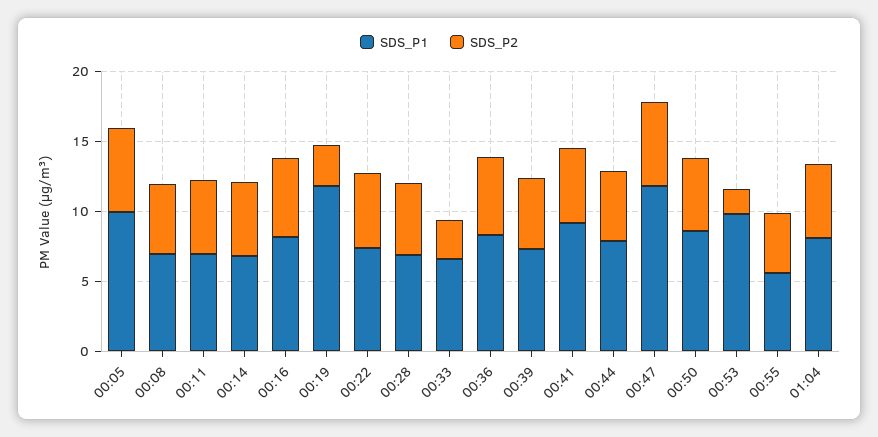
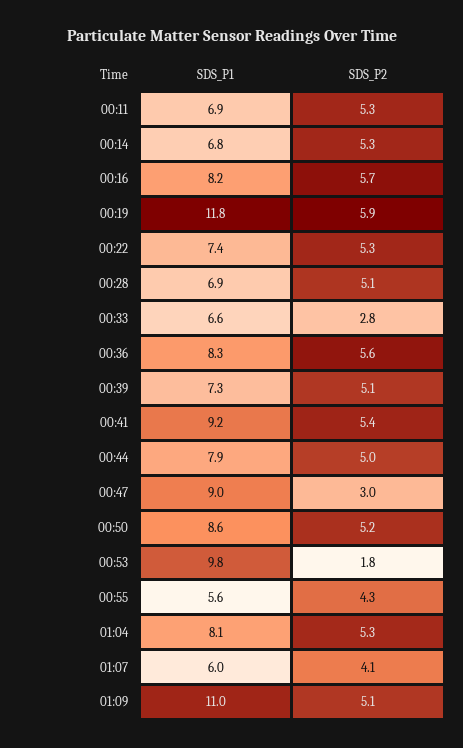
SDS_P1, 00:05: 10 -> none
SDS_P2, 00:05: 6 -> none
SDS_P1, 00:08: 7 -> none
SDS_P2, 00:08: 5 -> none
SDS_P2, 00:19: 3 -> 5.9
SDS_P1, 00:47: 12 -> 9
SDS_P2, 00:47: 6 -> 3
SDS_P1, 01:07: none -> 6
SDS_P2, 01:07: none -> 4.1
SDS_P1, 01:09: none -> 11
SDS_P2, 01:09: none -> 5.1

